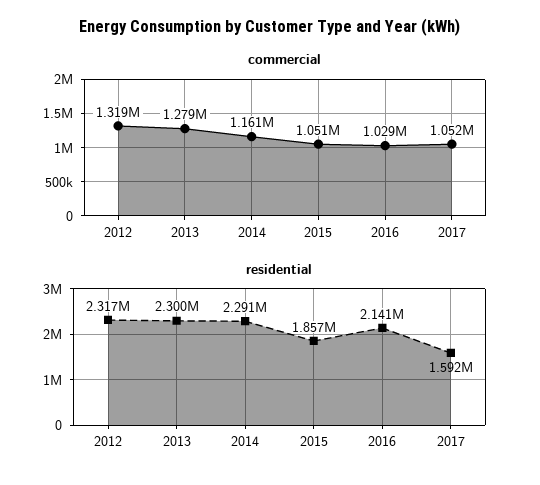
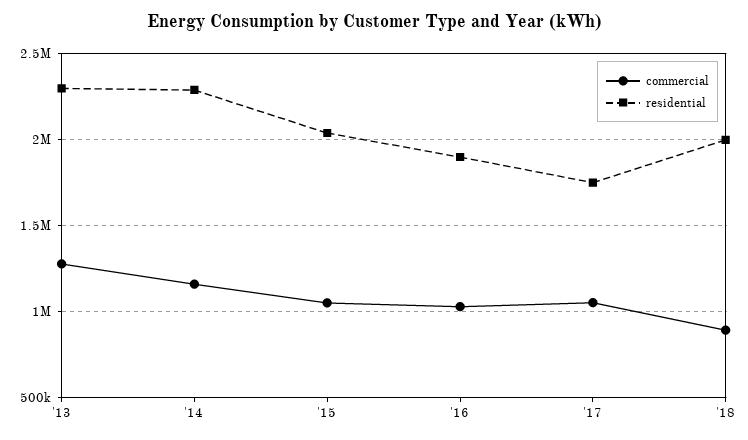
commercial, 2012: 1319000 -> none
residential, 2012: 2317000 -> none
residential, 2015: 1857000 -> 2050000
residential, 2016: 2141000 -> 1900000
residential, 2017: 1592000 -> 1750000
commercial, '18: none -> 900000
residential, '18: none -> 2000000

